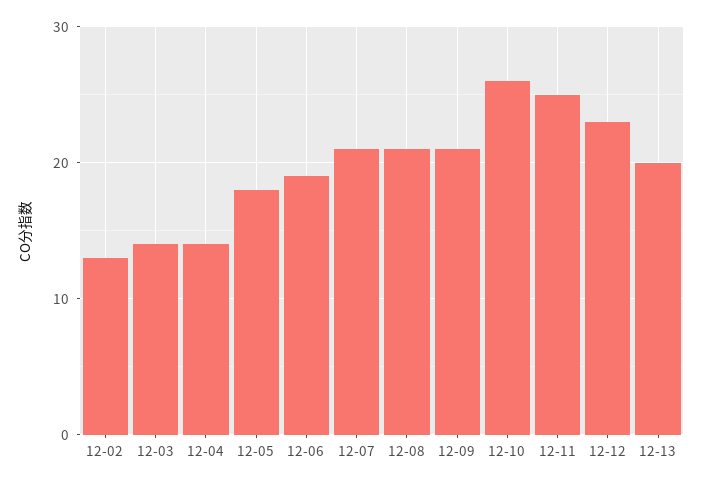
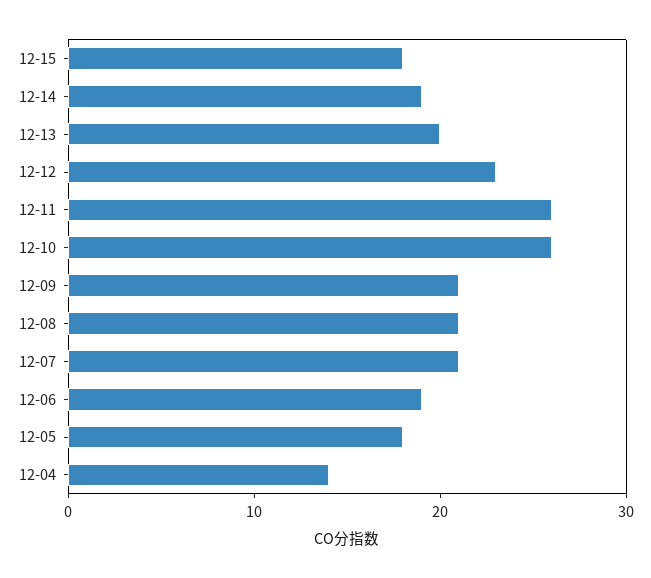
12-02: 13 -> none
12-03: 14 -> none
12-11: 25 -> 26
12-15: none -> 18
12-14: none -> 19

